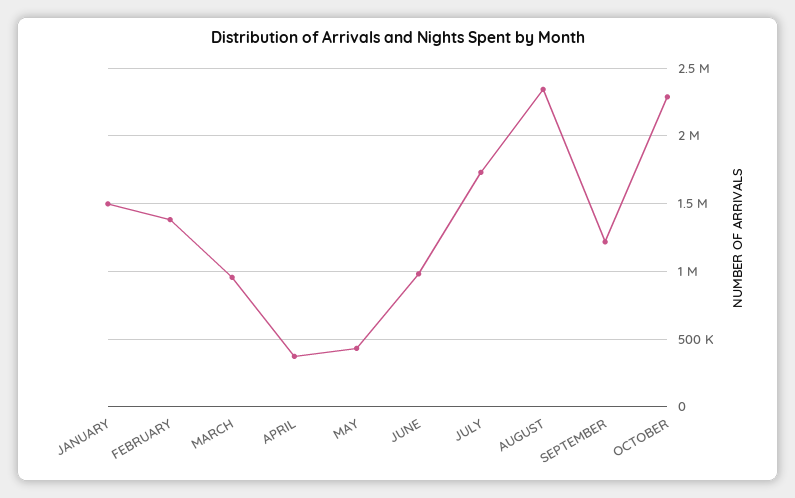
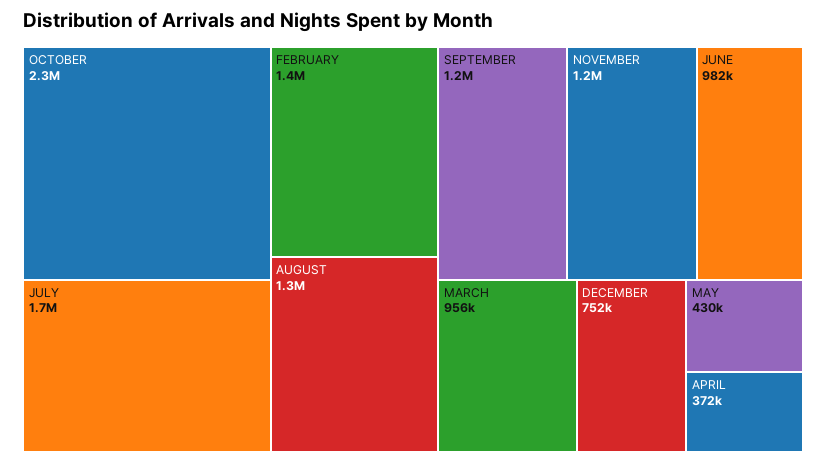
JANUARY: 1500000 -> none
AUGUST: 2350000 -> 1300000
NOVEMBER: none -> 1200000
DECEMBER: none -> 752000

